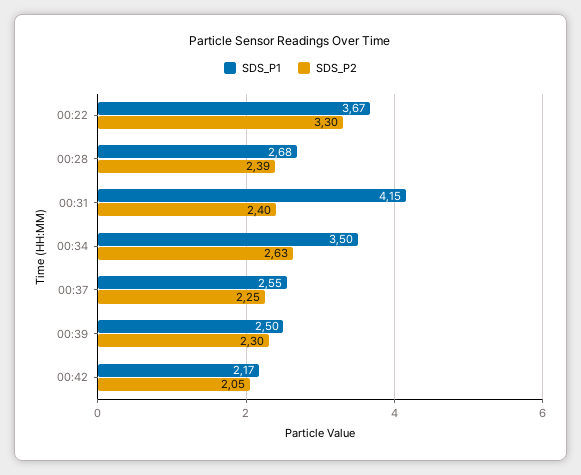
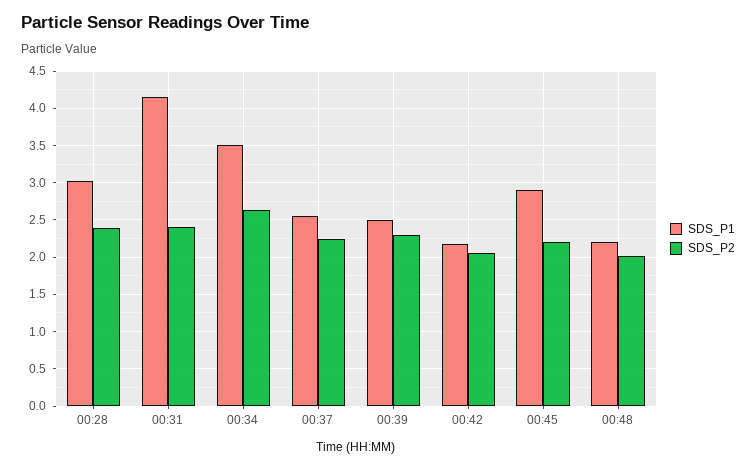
SDS_P1, 00:22: 3.67 -> none
SDS_P2, 00:22: 3.3 -> none
SDS_P1, 00:28: 2.68 -> 3
SDS_P1, 00:45: none -> 2.9
SDS_P2, 00:45: none -> 2.2
SDS_P1, 00:48: none -> 2.2
SDS_P2, 00:48: none -> 2

